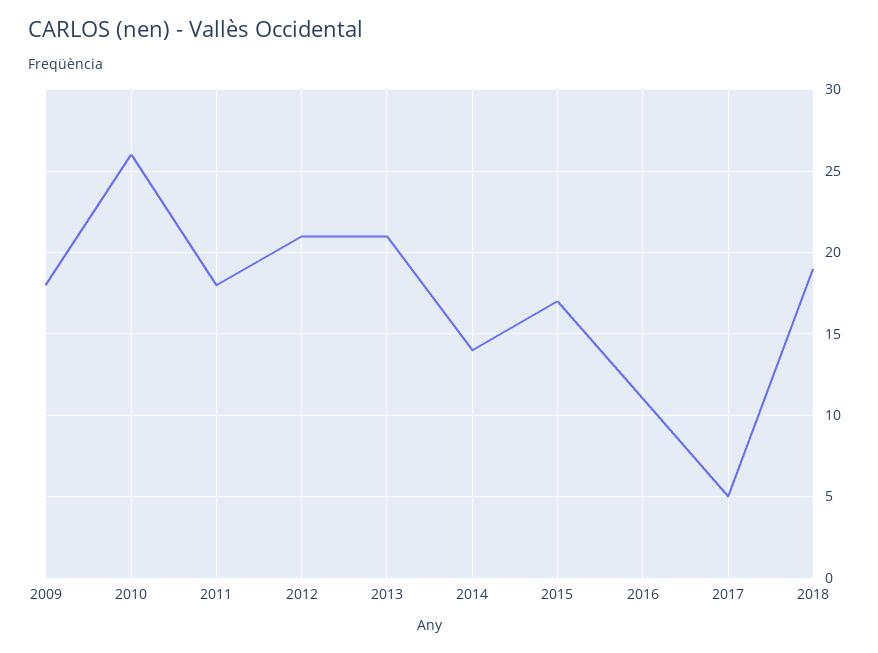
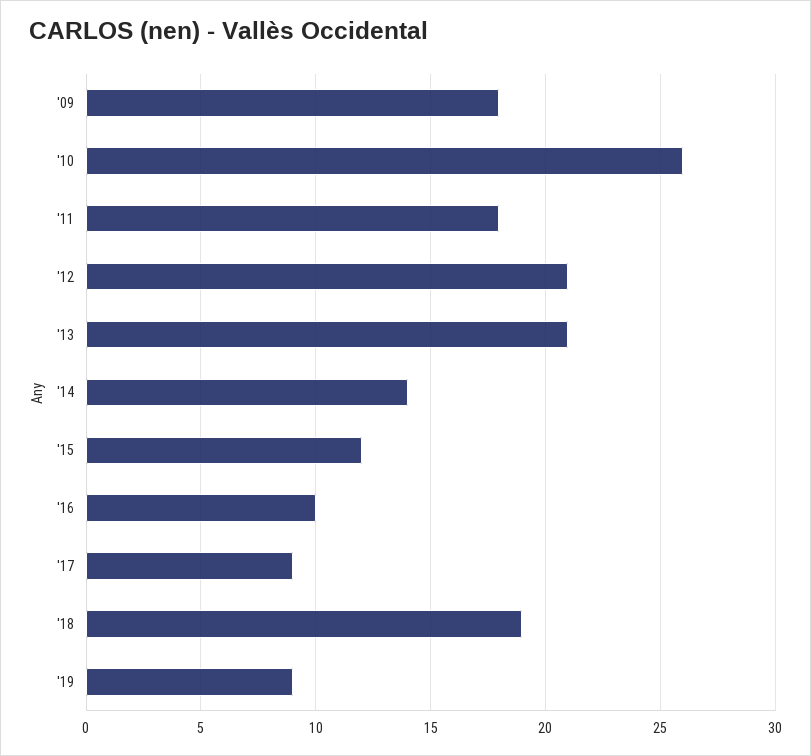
2015: 17 -> 12
2016: 11 -> 10
2017: 5 -> 9
'19: none -> 9

